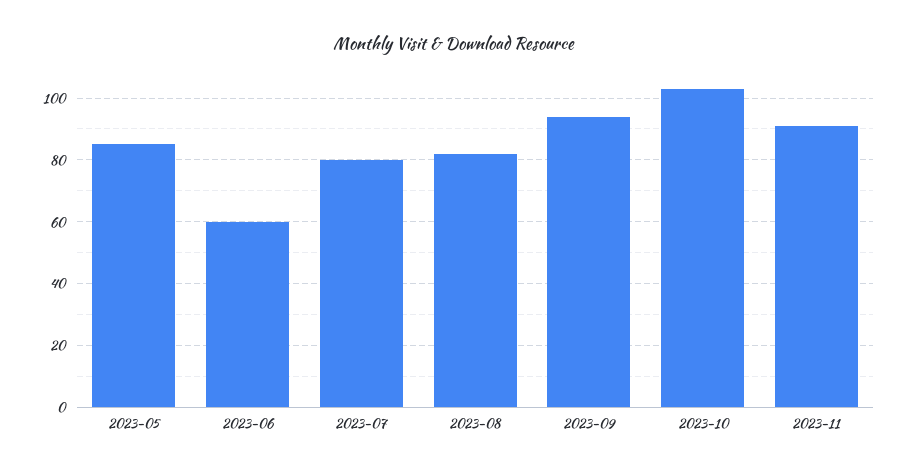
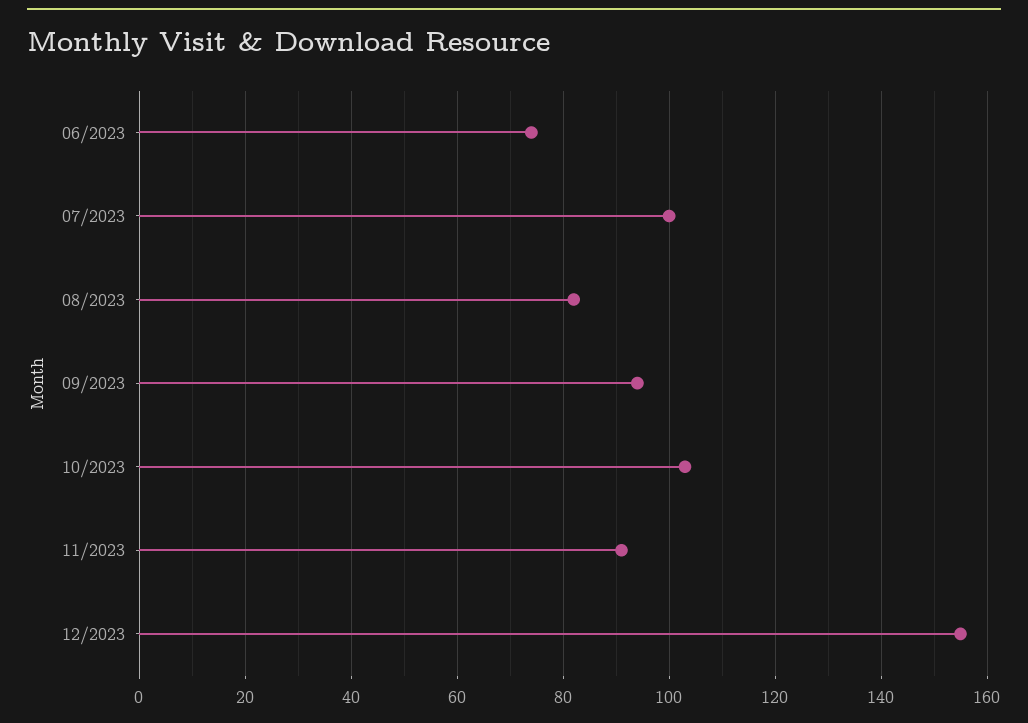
2023-05: 85 -> none
2023-06: 60 -> 75
2023-07: 80 -> 100
12/2023: none -> 155

